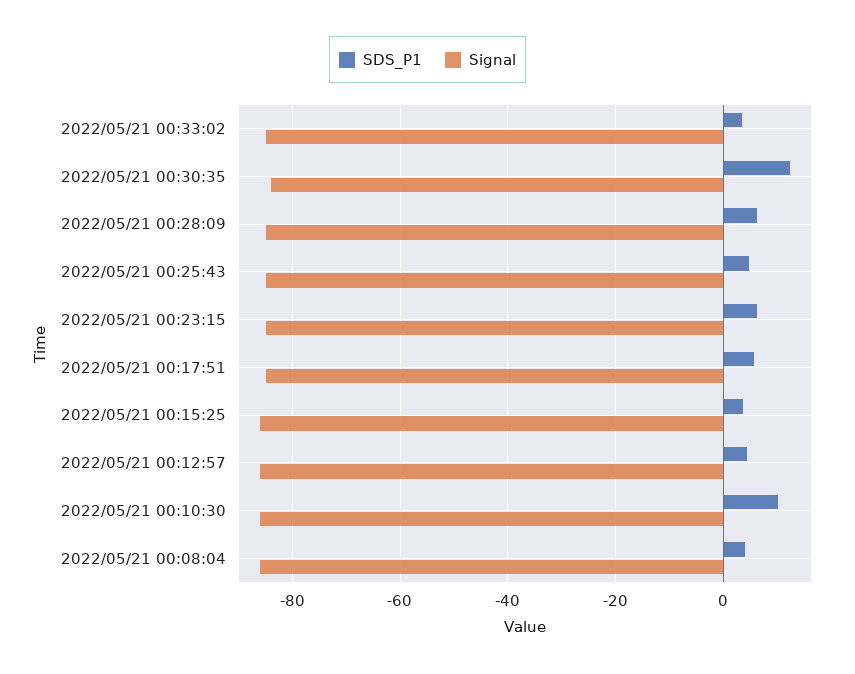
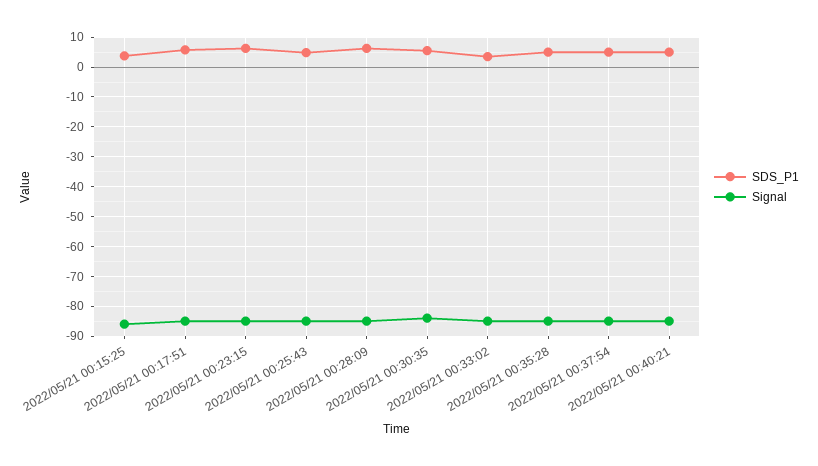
SDS_P1, 2022/05/21 00:30:35: 12 -> 5
SDS_P1, 2022/05/21 00:12:57: 4 -> none
Signal, 2022/05/21 00:12:57: -86 -> none
SDS_P1, 2022/05/21 00:10:30: 10 -> none
Signal, 2022/05/21 00:10:30: -86 -> none
SDS_P1, 2022/05/21 00:08:04: 4 -> none
Signal, 2022/05/21 00:08:04: -86 -> none
SDS_P1, 2022/05/21 00:35:28: none -> 5
Signal, 2022/05/21 00:35:28: none -> -85
SDS_P1, 2022/05/21 00:37:54: none -> 5
Signal, 2022/05/21 00:37:54: none -> -85
SDS_P1, 2022/05/21 00:40:21: none -> 5
Signal, 2022/05/21 00:40:21: none -> -85

